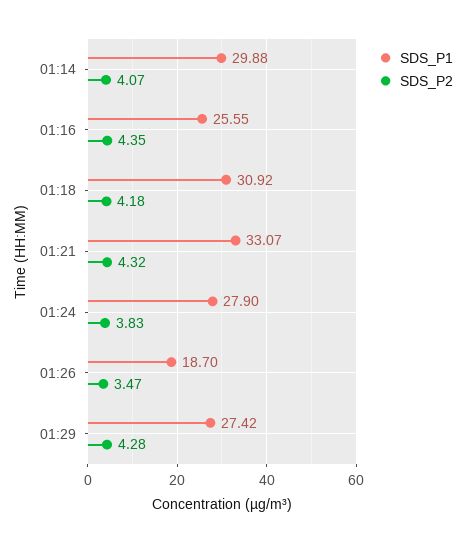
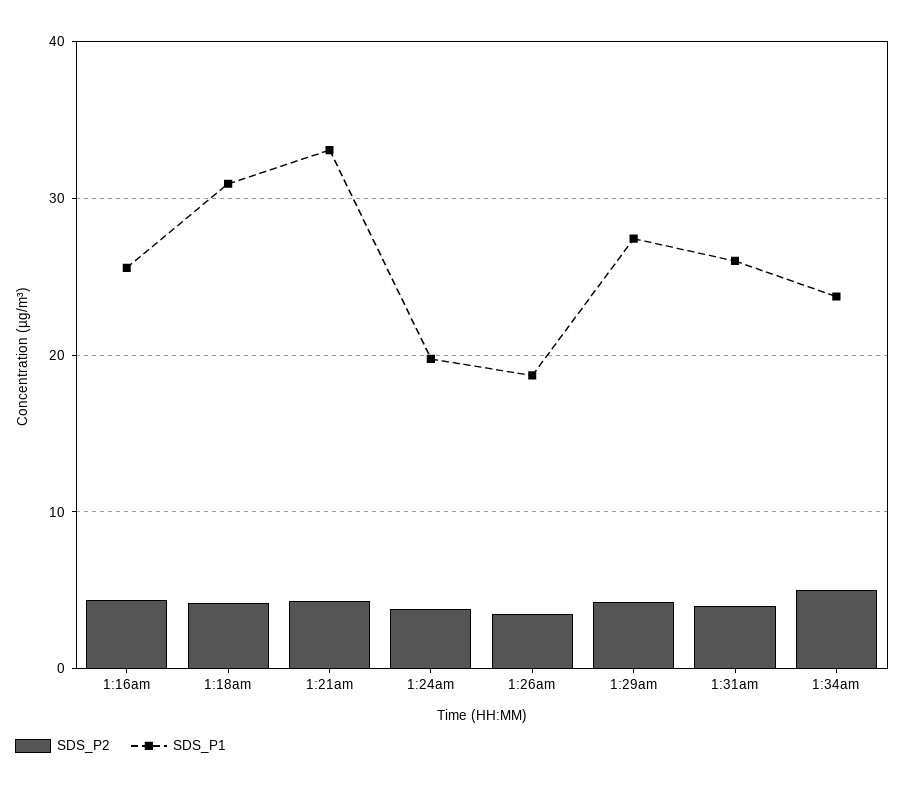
SDS_P1, 01:14: 29.88 -> none
SDS_P2, 01:14: 4.07 -> none
SDS_P1, 01:24: 27.9 -> 20
SDS_P2, 1:31am: none -> 4
SDS_P1, 1:31am: none -> 26
SDS_P2, 1:34am: none -> 5
SDS_P1, 1:34am: none -> 24

